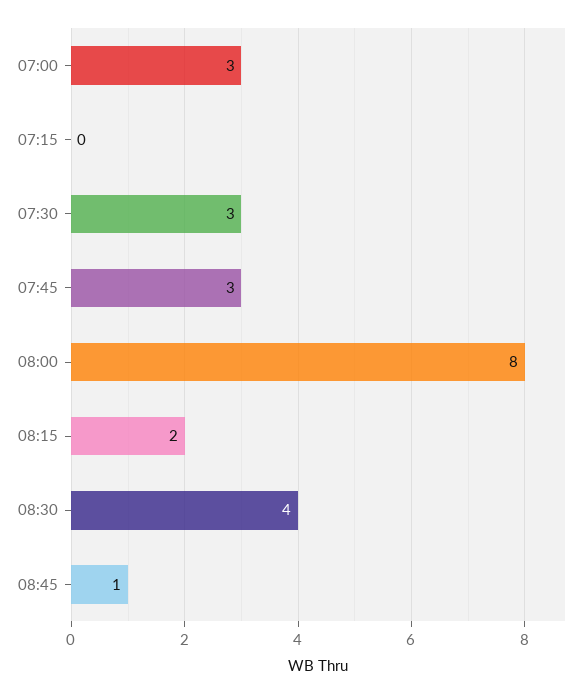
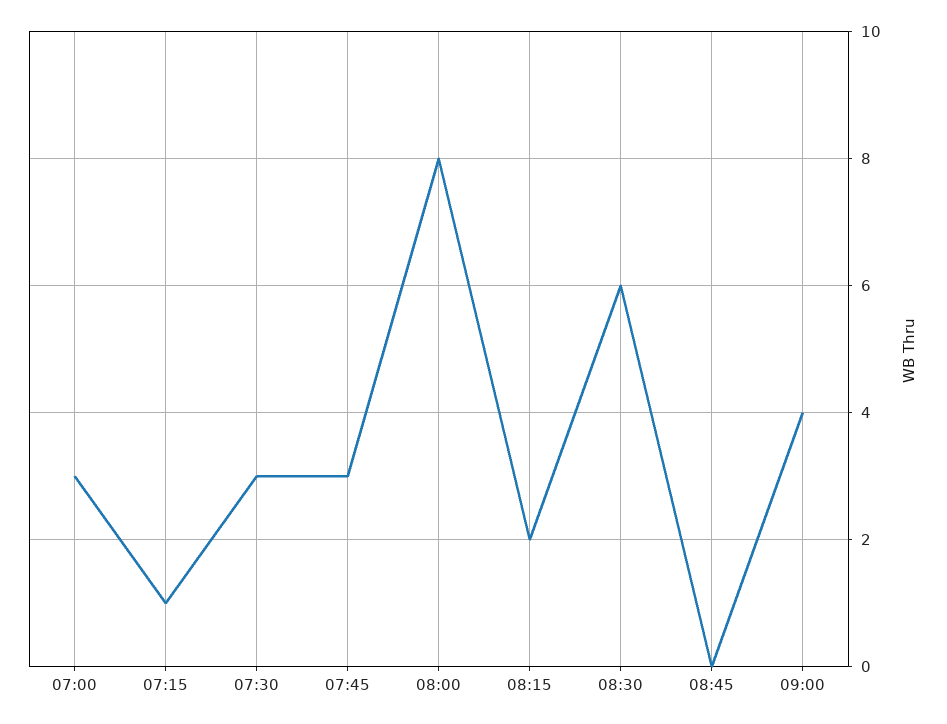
07:15: 0 -> 1
08:30: 4 -> 6
08:45: 1 -> 0
09:00: none -> 4

